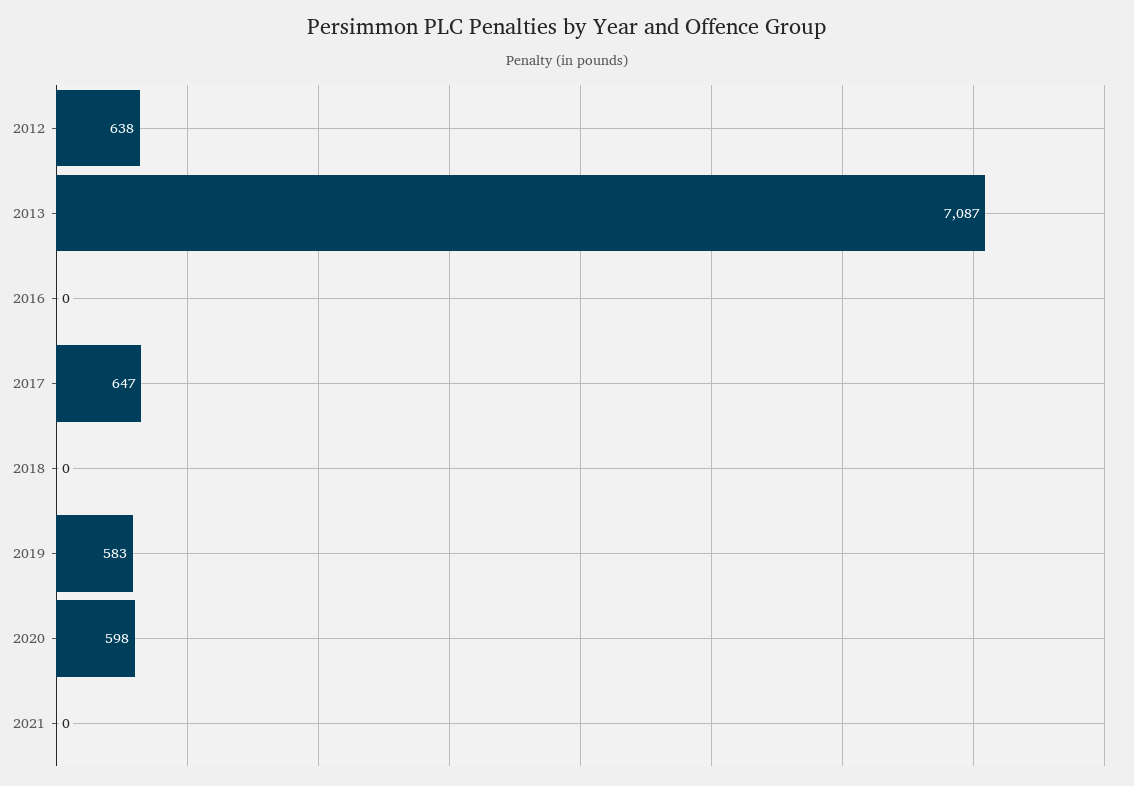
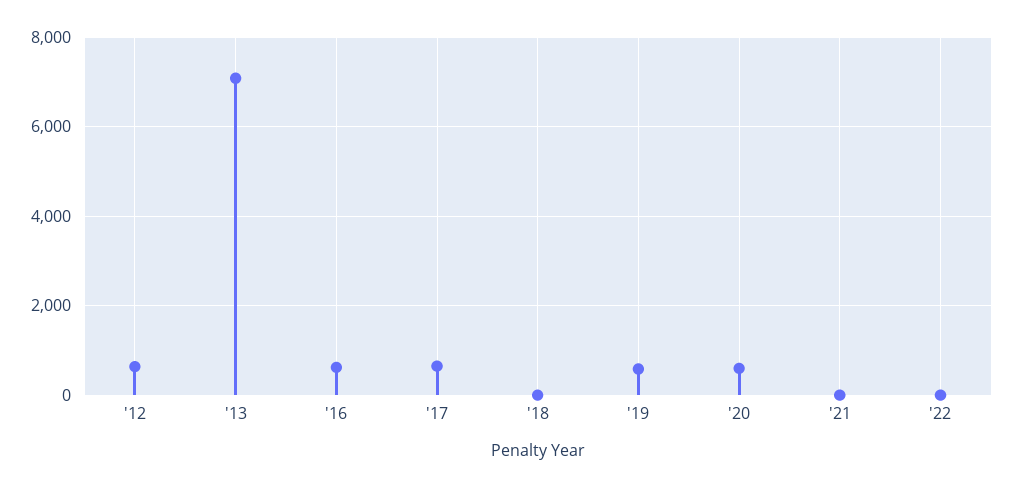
2016: 0 -> 600
'22: none -> 0

